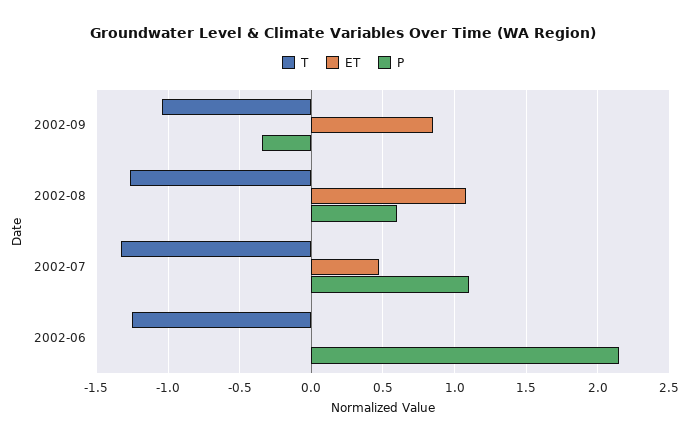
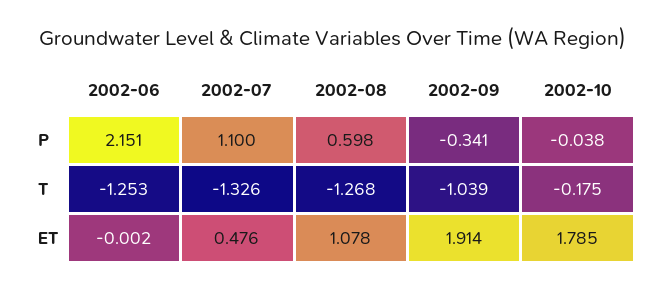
ET, 2002-09: 0.85 -> 1.914
P, 2002-10: none -> -0.038
T, 2002-10: none -> -0.175
ET, 2002-10: none -> 1.785

